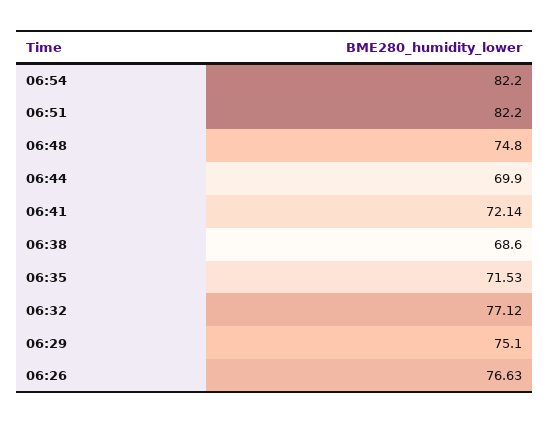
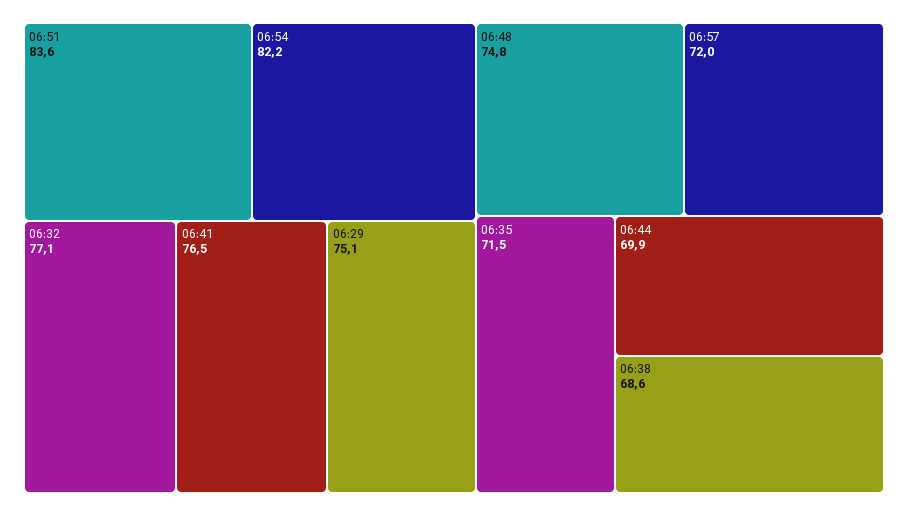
06:51: 82.2 -> 83.6
06:41: 72.14 -> 76.5
06:26: 76.63 -> none
06:57: none -> 72

